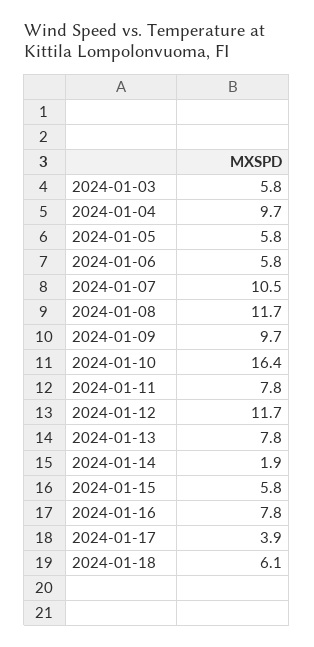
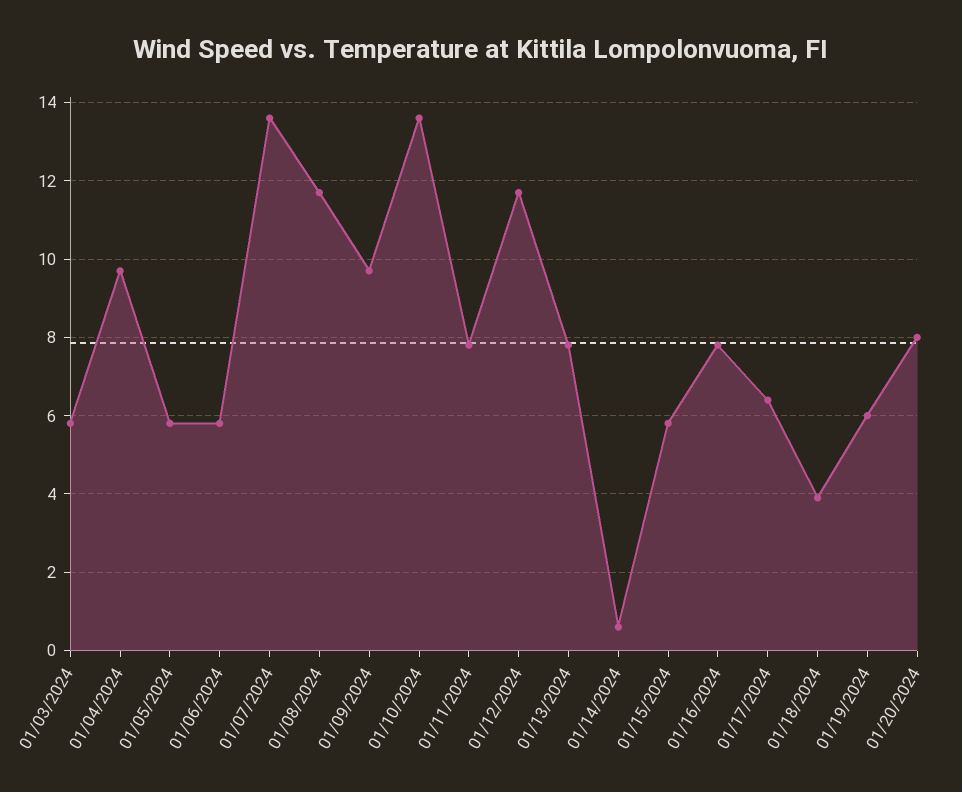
2024-01-07: 10.5 -> 13.5
2024-01-10: 16.4 -> 13.5
2024-01-14: 1.9 -> 0.5
2024-01-17: 3.9 -> 6.5
2024-01-18: 6.1 -> 4
01/19/2024: none -> 6
01/20/2024: none -> 8

